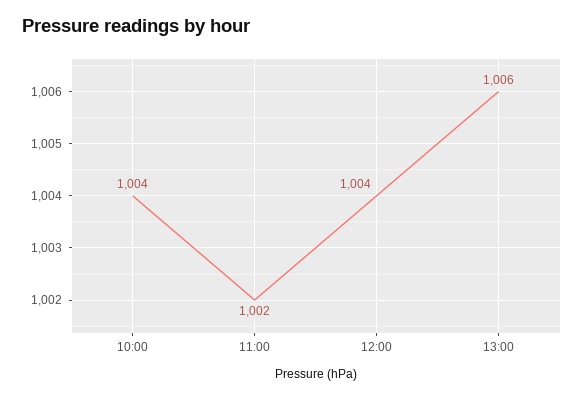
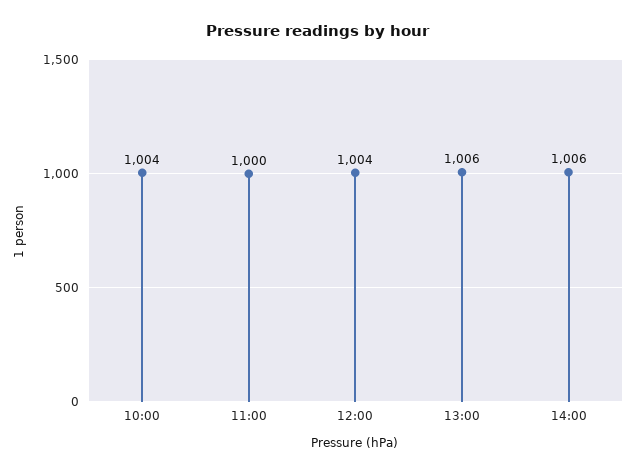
11:00: 1002 -> 1000
14:00: none -> 1006

